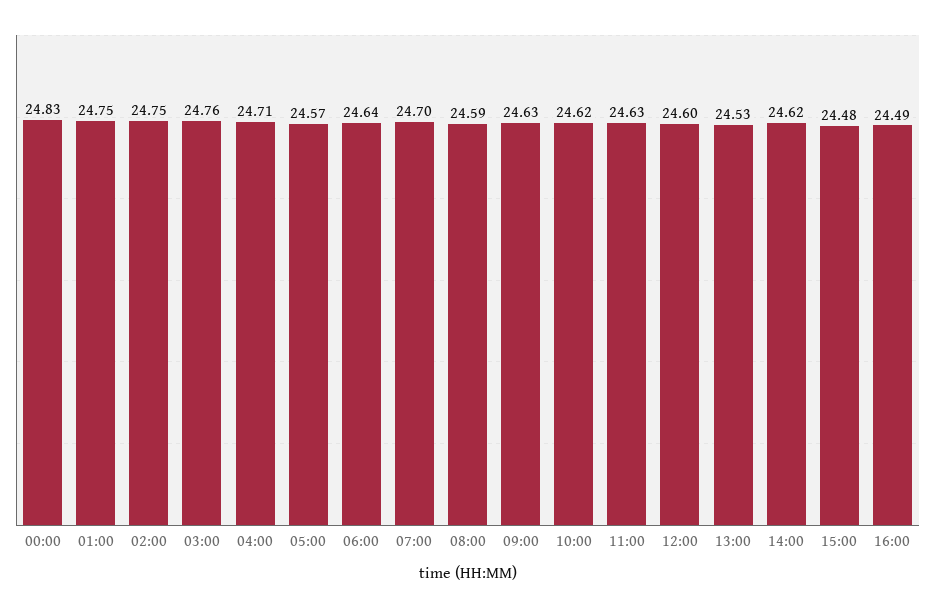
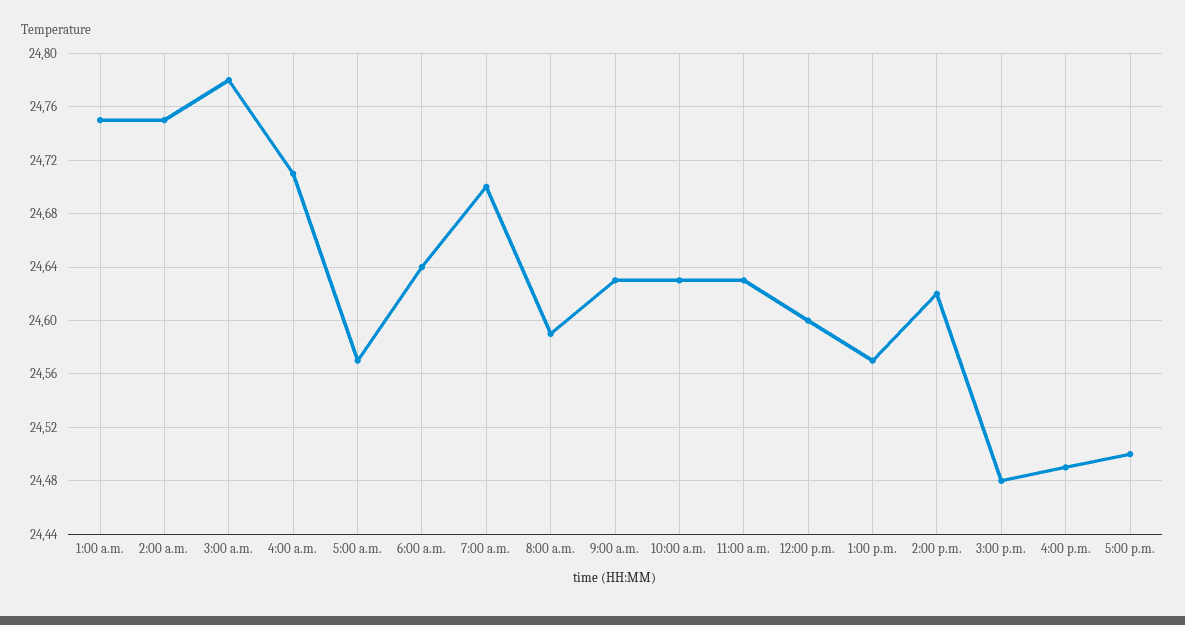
00:00: 24.83 -> none
03:00: 24.76 -> 24.78
10:00: 24.62 -> 24.63
13:00: 24.53 -> 24.57
5:00 p.m.: none -> 24.5

